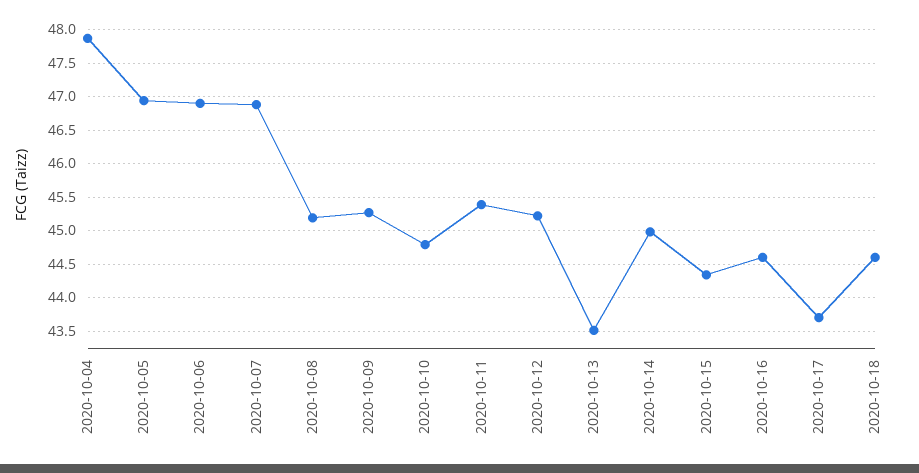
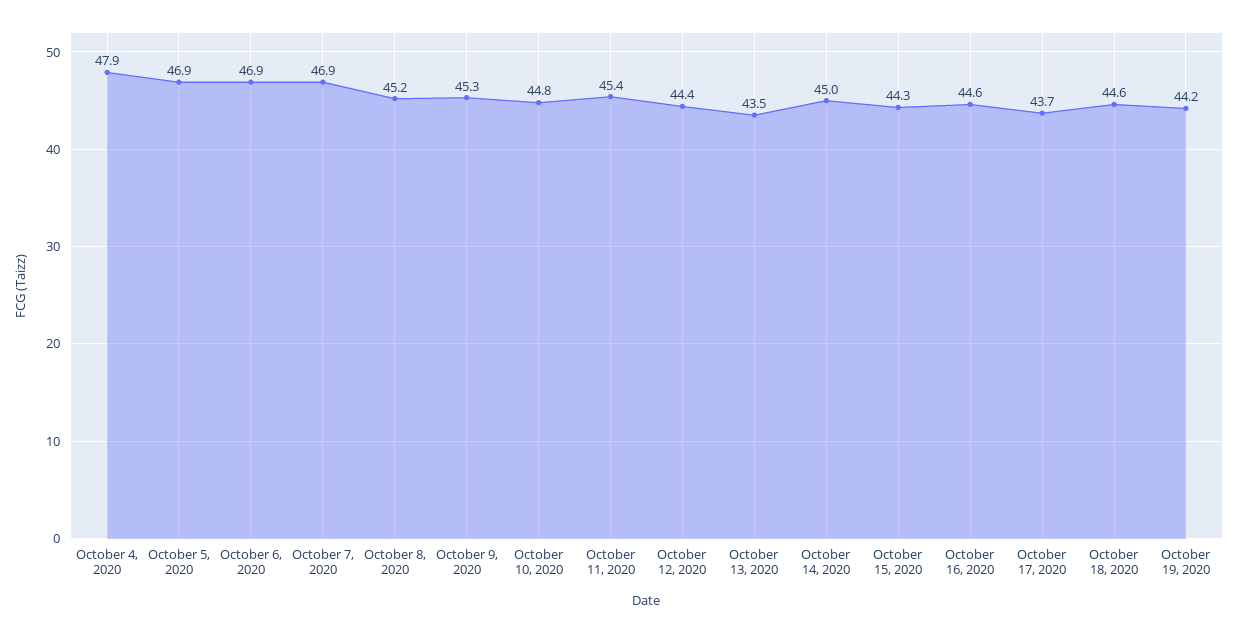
2020-10-12: 45.2 -> 44.4
October 19, 2020: none -> 44.2

